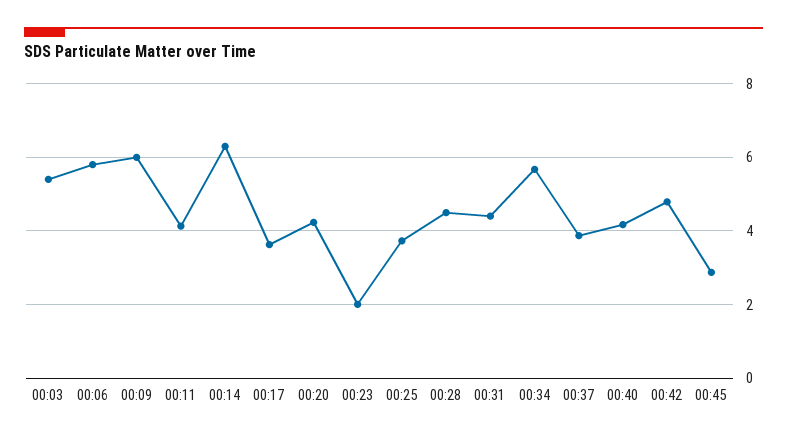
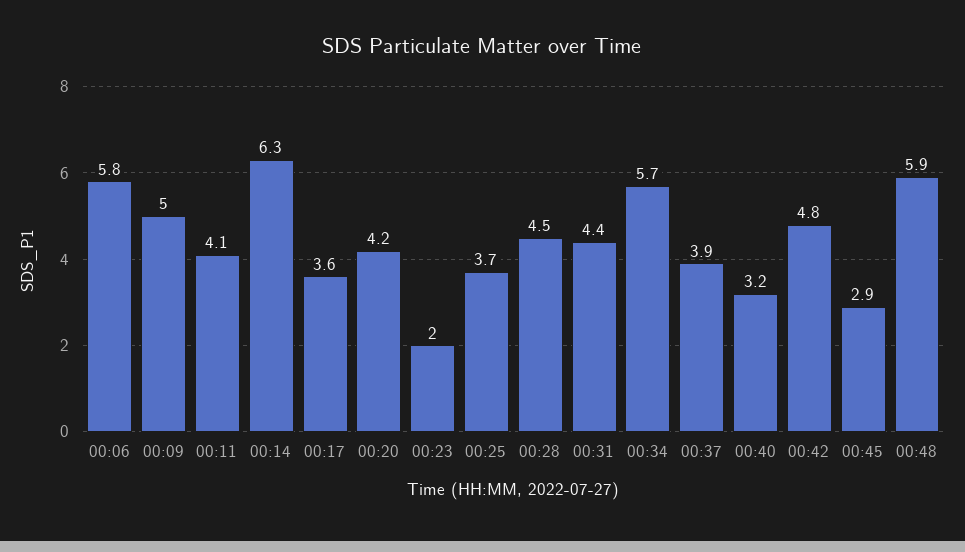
00:03: 5.4 -> none
00:09: 6 -> 5
00:40: 4.2 -> 3.2
00:48: none -> 5.9

